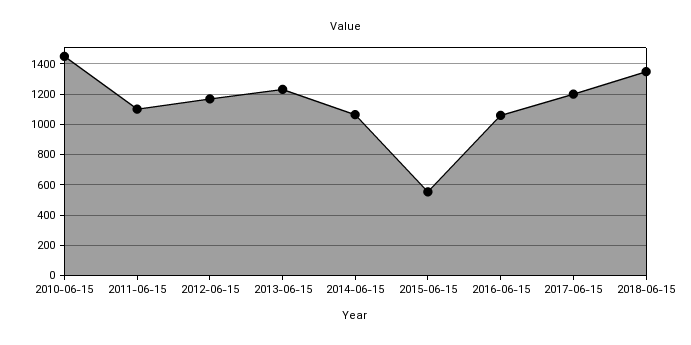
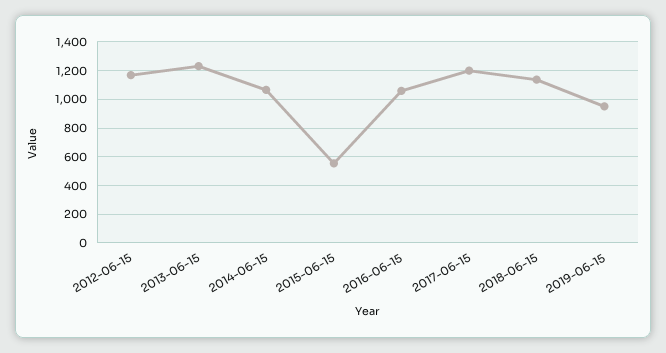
2010-06-15: 1450 -> none
2011-06-15: 1100 -> none
2018-06-15: 1350 -> 1150
2019-06-15: none -> 950

